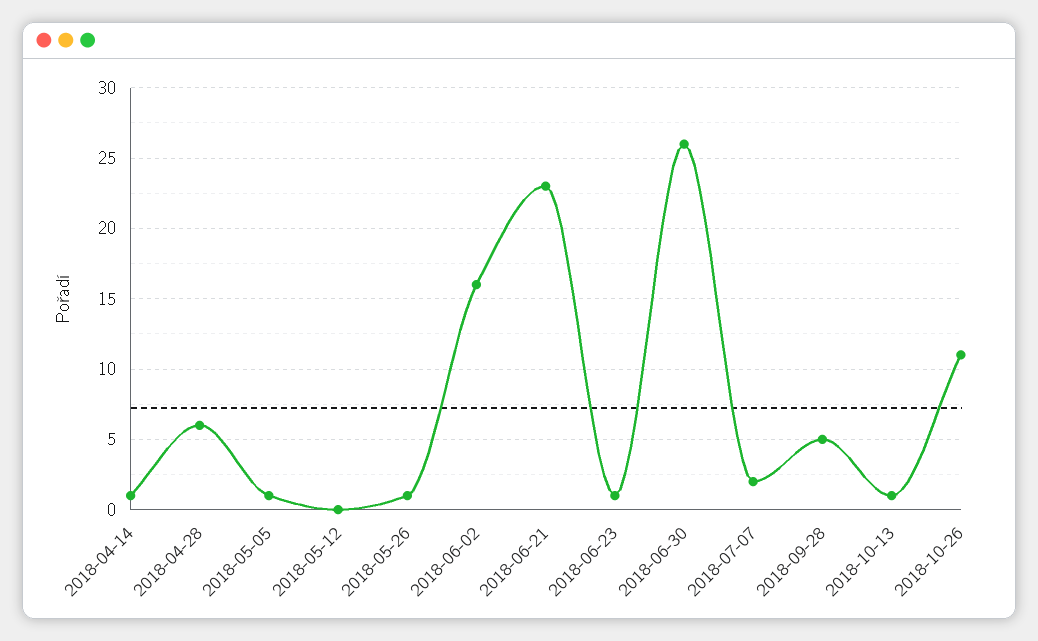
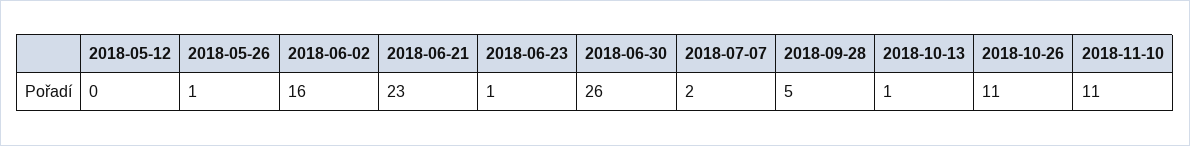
2018-04-14: 1 -> none
2018-04-28: 6 -> none
2018-05-05: 1 -> none
2018-11-10: none -> 11

